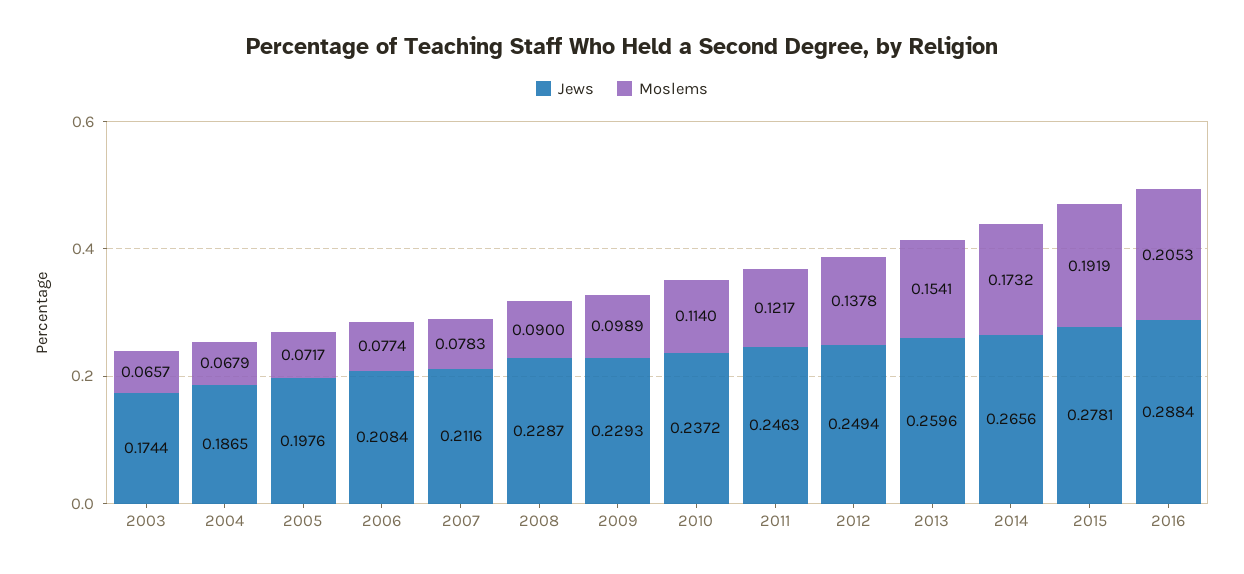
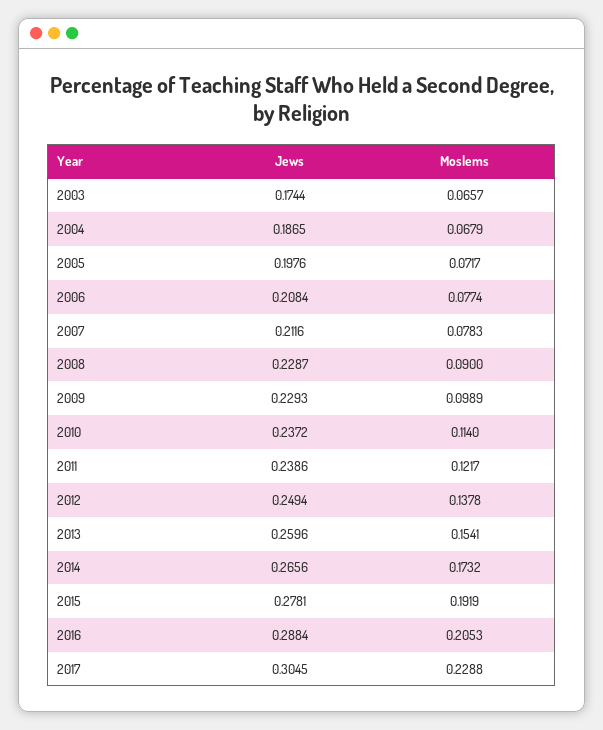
Jews, 2011: 0.2463 -> 0.2386
Jews, 2017: none -> 0.3045
Moslems, 2017: none -> 0.2288

